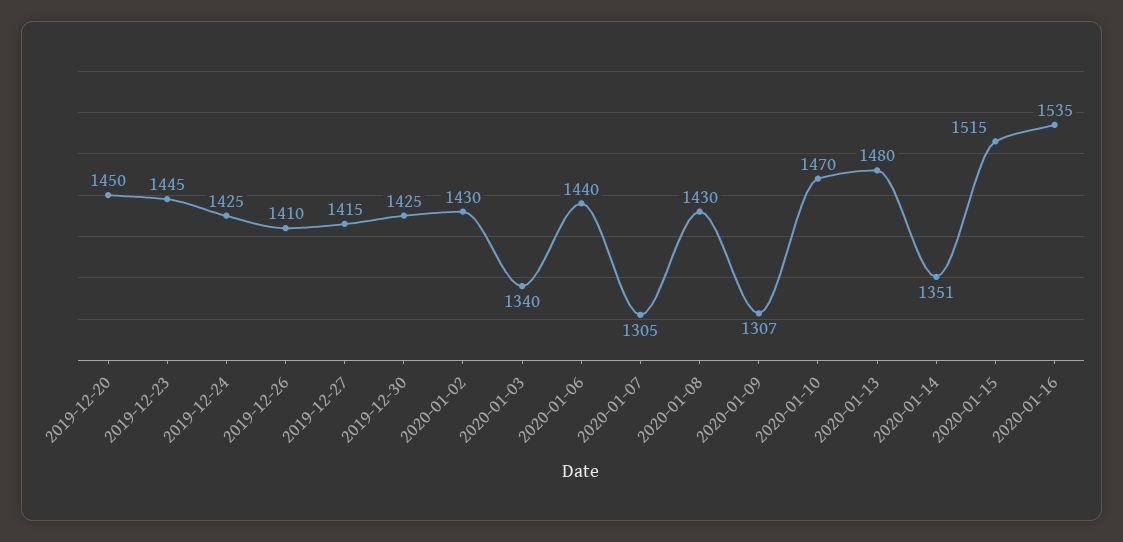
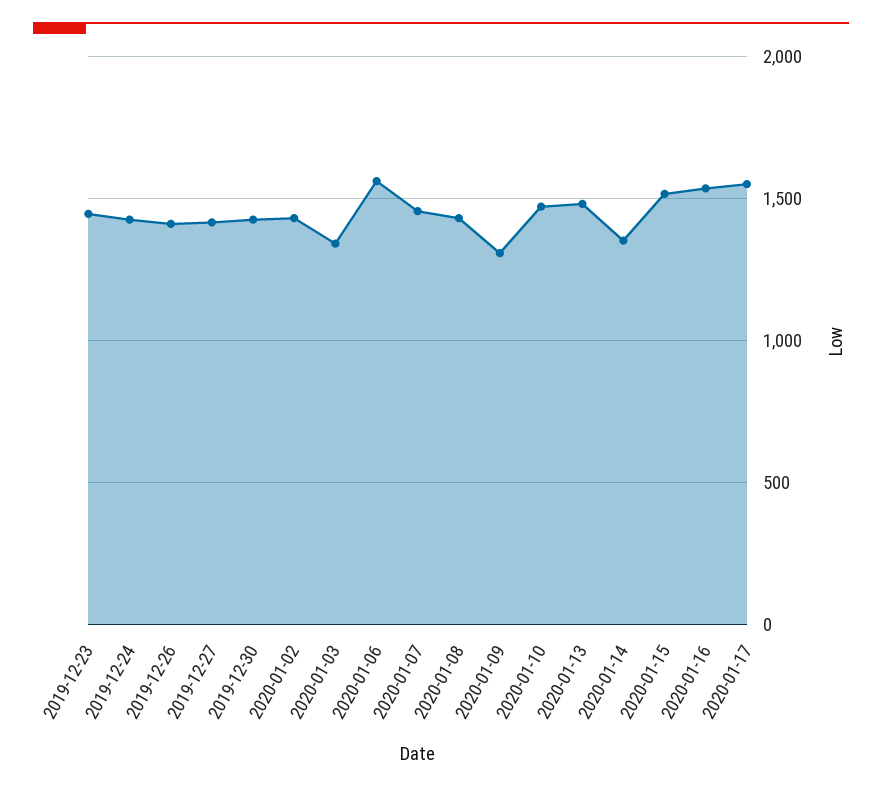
2019-12-20: 1450 -> none
2020-01-06: 1440 -> 1550
2020-01-07: 1305 -> 1450
2020-01-17: none -> 1550

